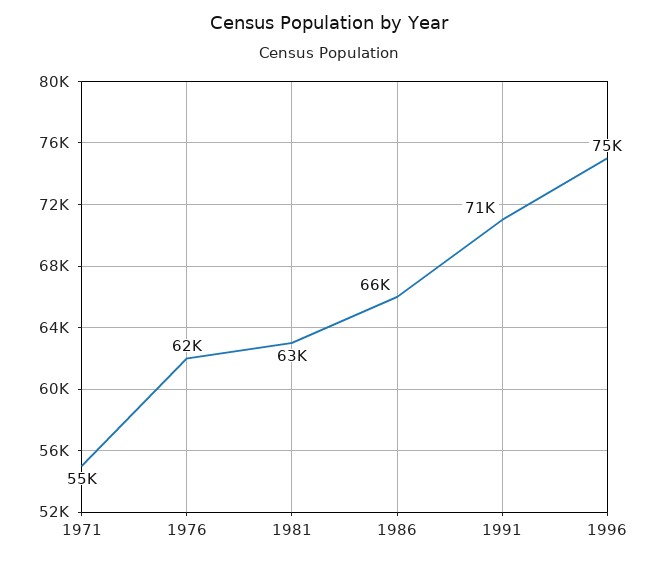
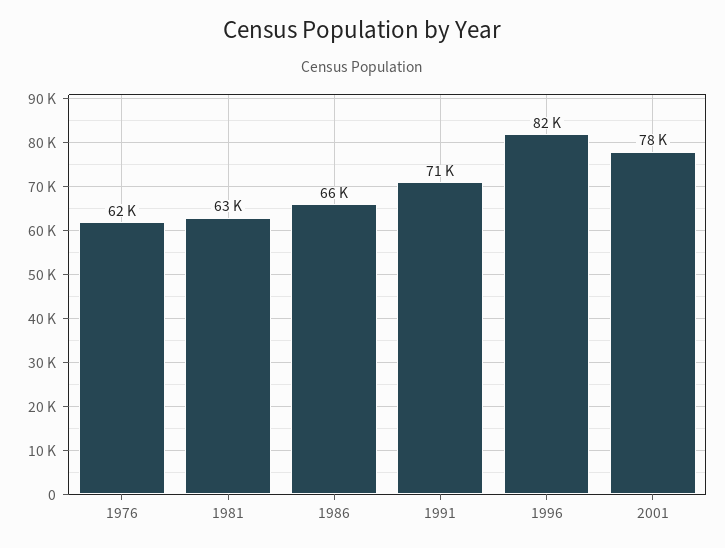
1971: 55000 -> none
1996: 75000 -> 82000
2001: none -> 78000

